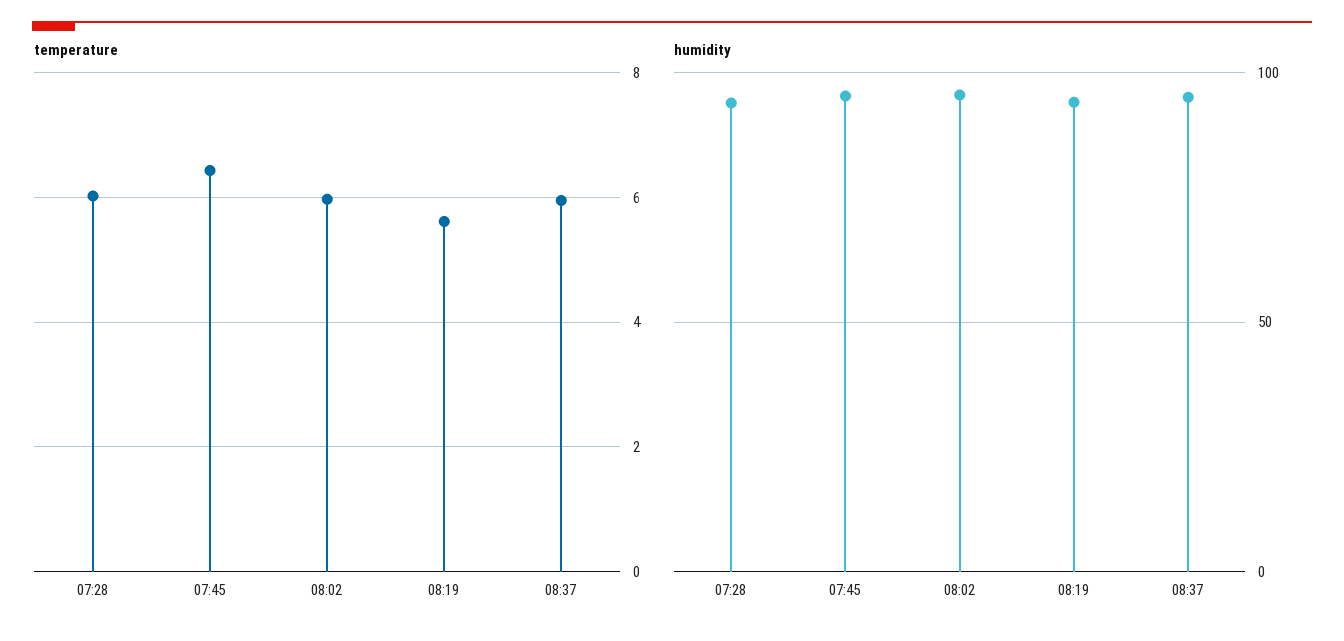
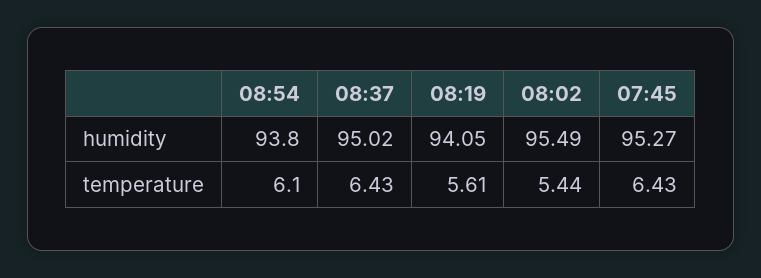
temperature, 07:28: 6 -> none
temperature, 08:02: 6 -> 5.44
temperature, 08:37: 6 -> 6.43
humidity, 07:28: 95 -> none
humidity, 08:54: none -> 93.8
temperature, 08:54: none -> 6.1

